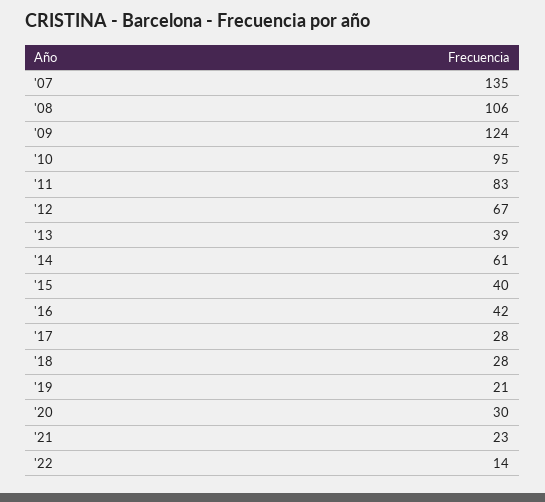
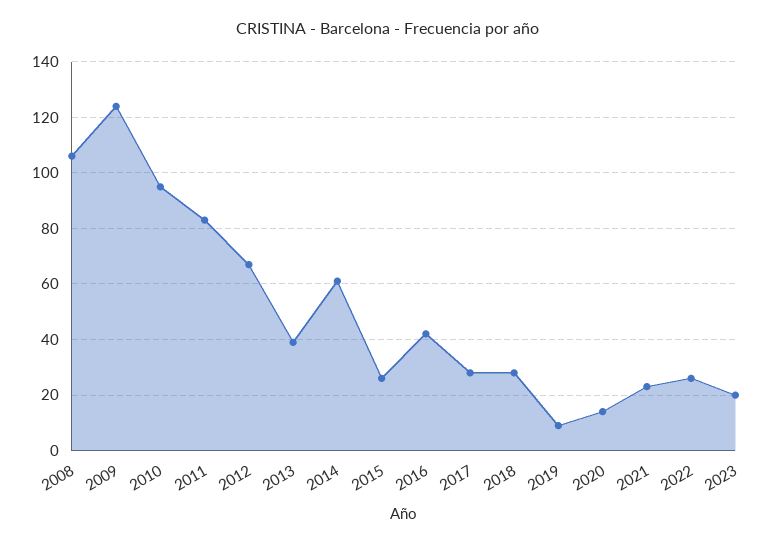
'07: 135 -> none
'15: 40 -> 25
'19: 21 -> 10
'20: 30 -> 15
'22: 14 -> 25
2023: none -> 20

